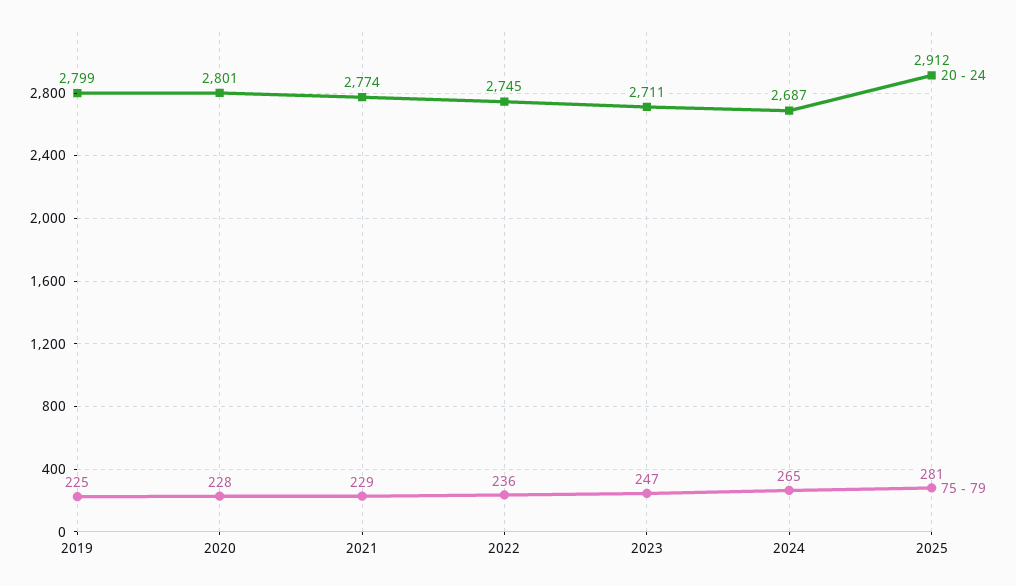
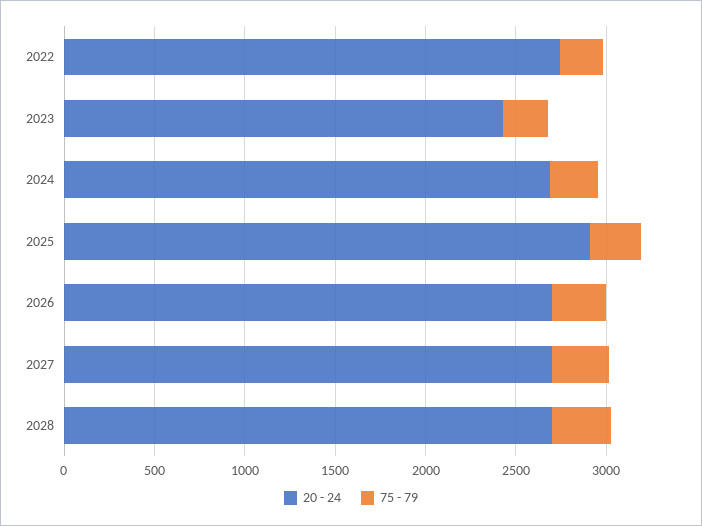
20 - 24, 2019: 2799 -> none
75 - 79, 2019: 225 -> none
20 - 24, 2020: 2801 -> none
75 - 79, 2020: 228 -> none
20 - 24, 2021: 2774 -> none
75 - 79, 2021: 229 -> none
20 - 24, 2023: 2711 -> 2400
20 - 24, 2026: none -> 2700
75 - 79, 2026: none -> 300
20 - 24, 2027: none -> 2700
75 - 79, 2027: none -> 300
20 - 24, 2028: none -> 2700
75 - 79, 2028: none -> 300

